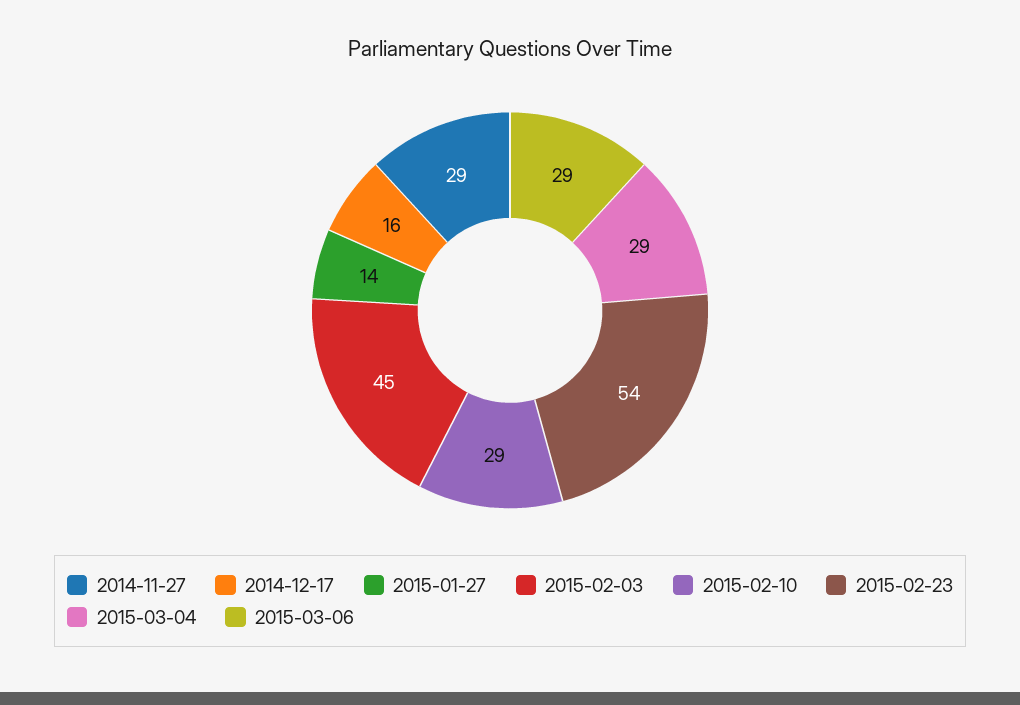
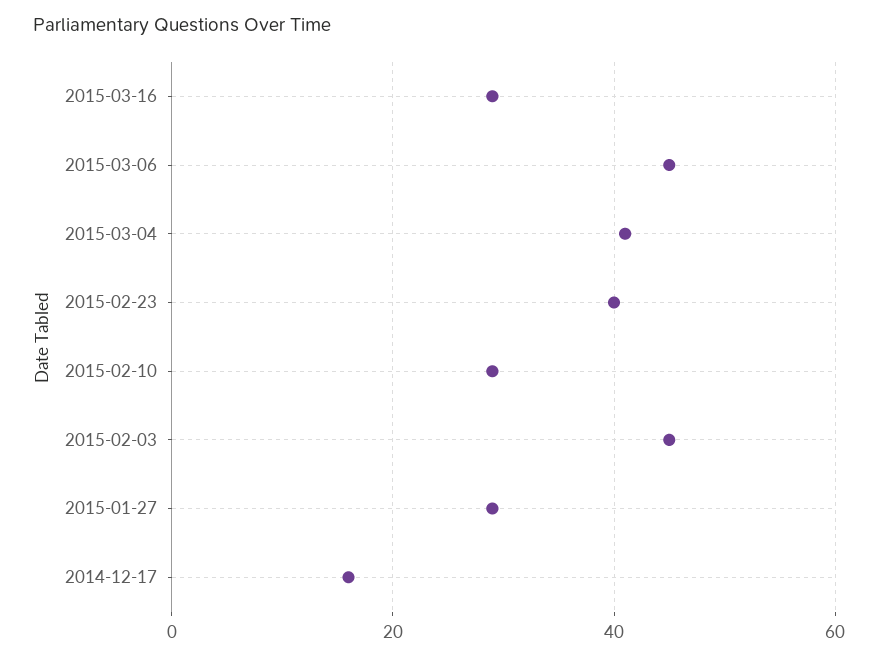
2014-11-27: 29 -> none
2015-01-27: 14 -> 30
2015-02-23: 54 -> 40
2015-03-04: 29 -> 40
2015-03-06: 29 -> 45
2015-03-16: none -> 30

